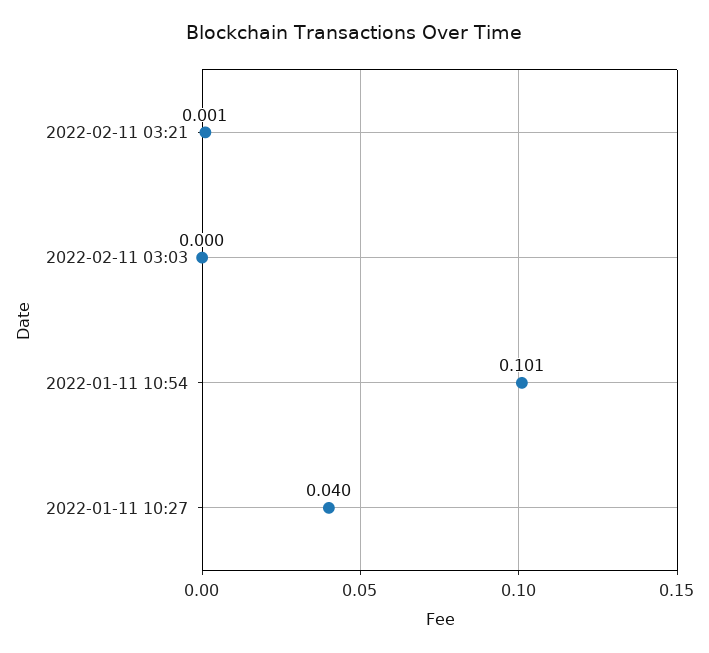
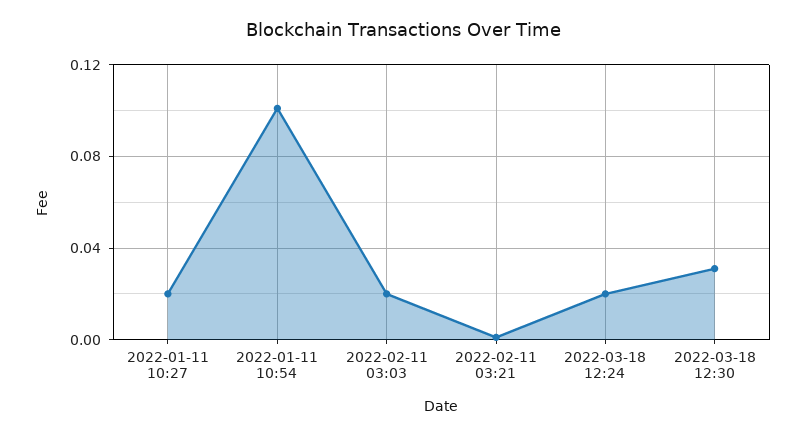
2022-02-11 03:03: 0 -> 0.02
2022-01-11 10:27: 0.04 -> 0.02
2022-03-18 12:24: none -> 0.02
2022-03-18 12:30: none -> 0.03

